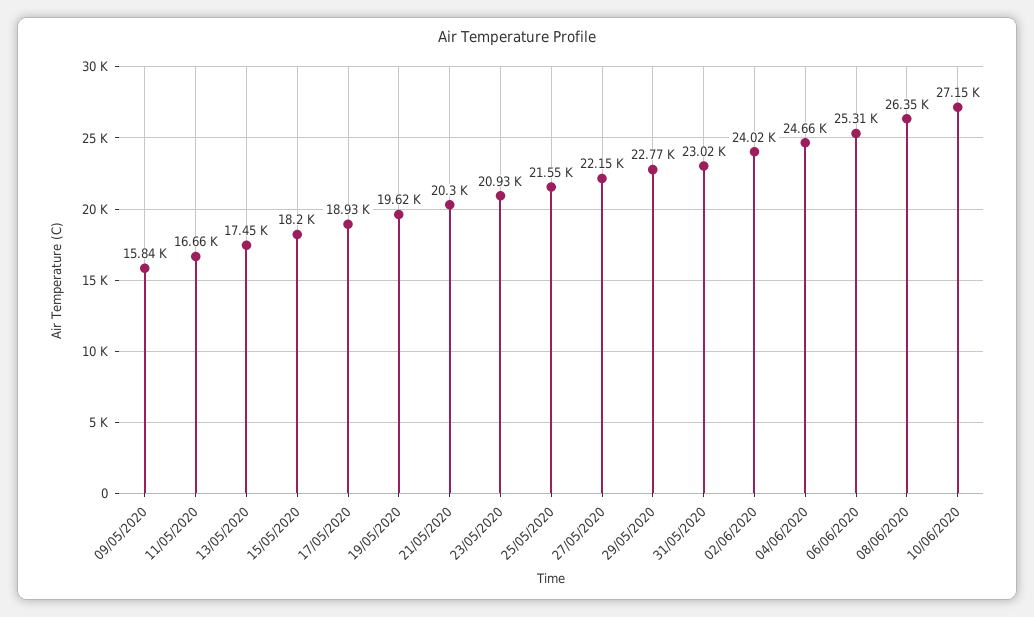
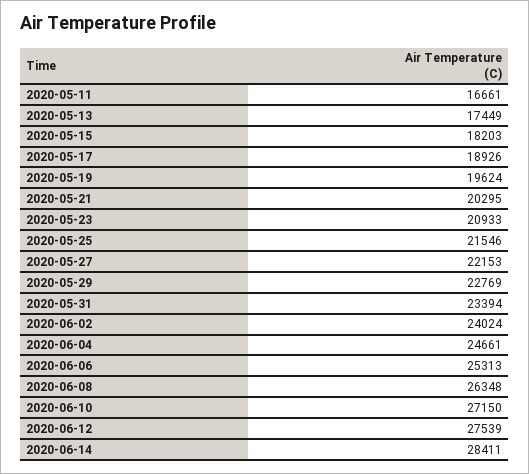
09/05/2020: 15840 -> none
31/05/2020: 23020 -> 23394
2020-06-12: none -> 27539
2020-06-14: none -> 28411

